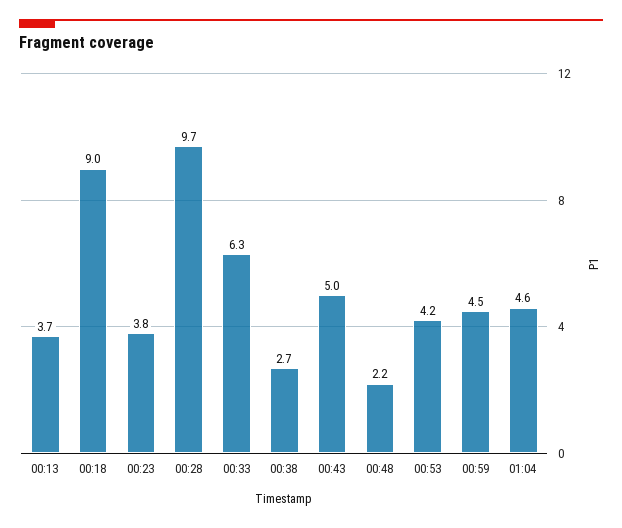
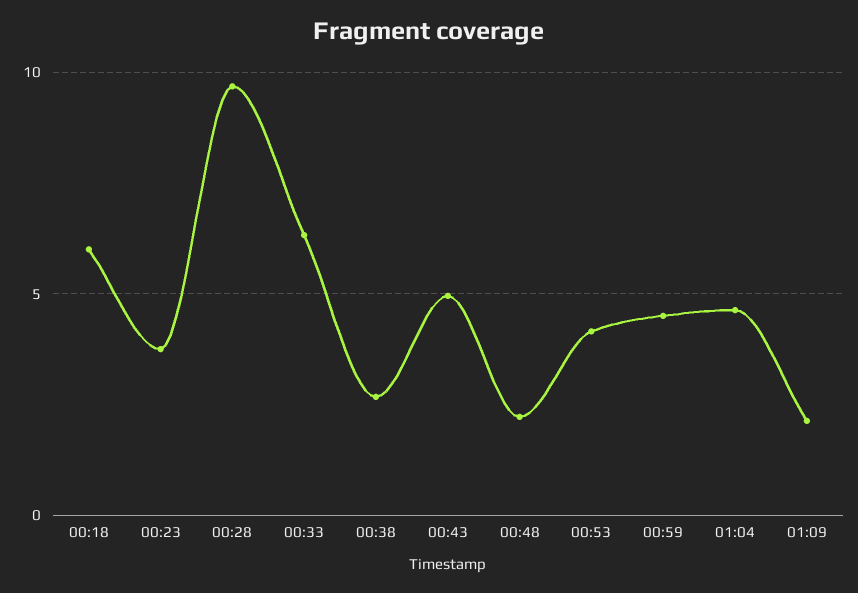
00:13: 3.7 -> none
00:18: 9 -> 6
01:09: none -> 2

